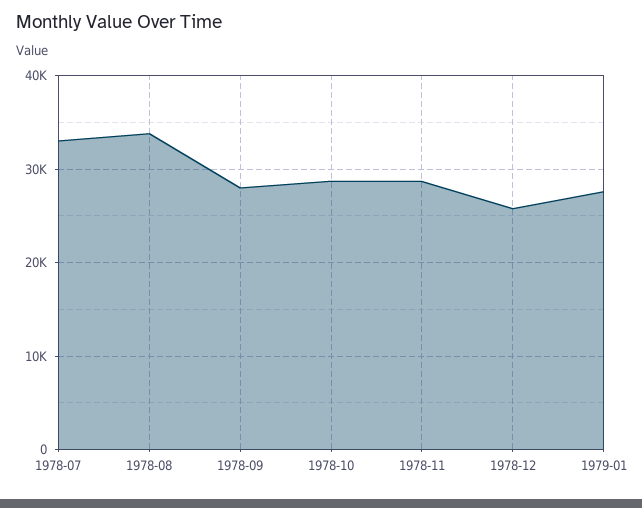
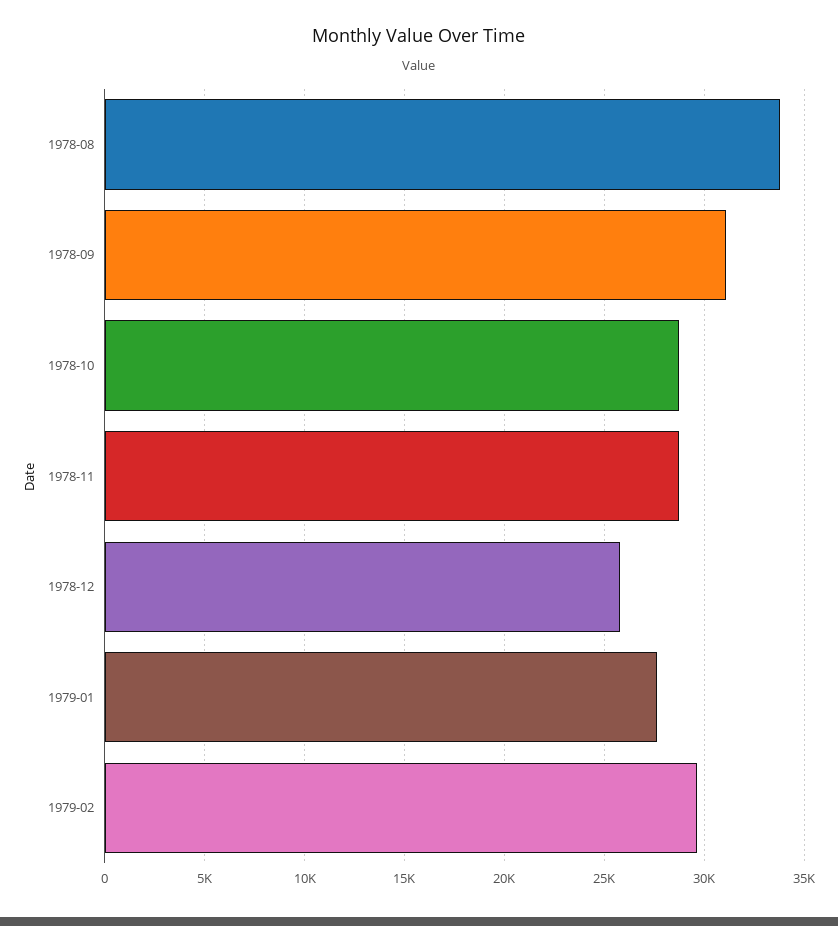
1978-07: 33000 -> none
1978-09: 28000 -> 31000
1979-02: none -> 29500

